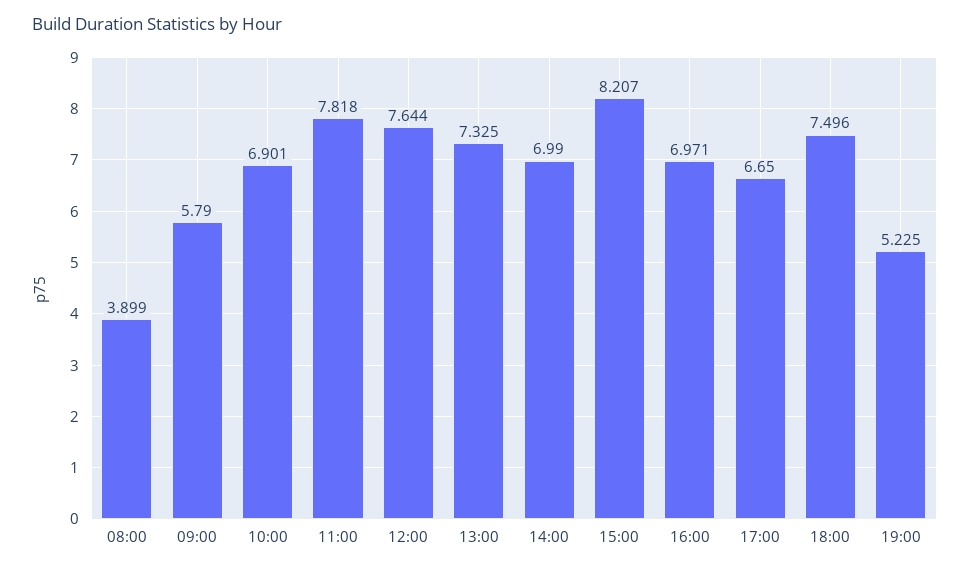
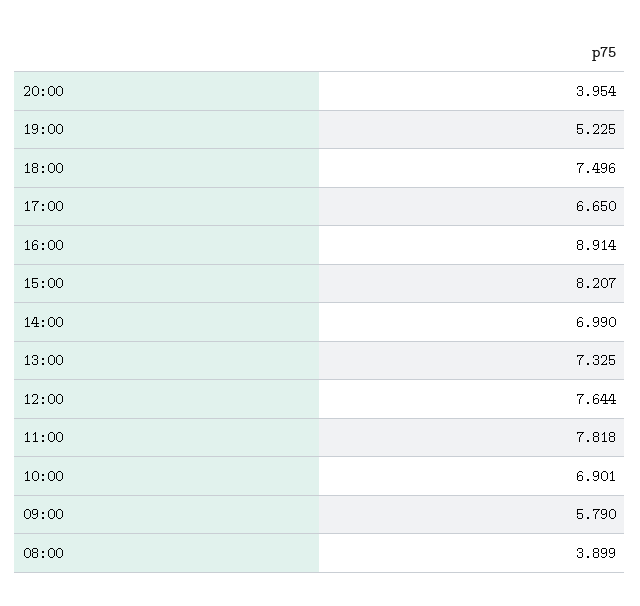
16:00: 6.971 -> 8.914
20:00: none -> 3.954

